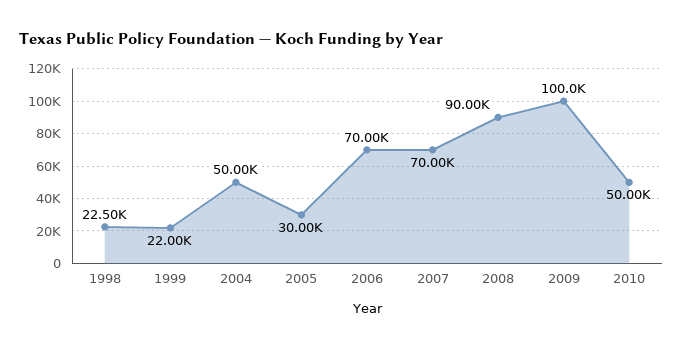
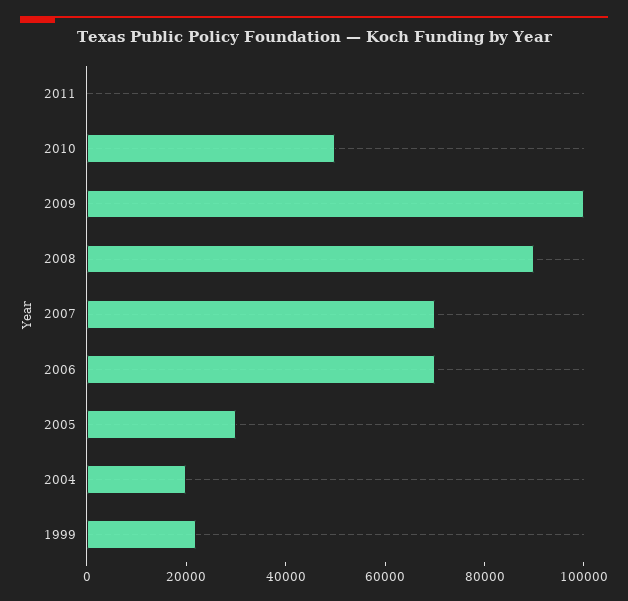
1998: 22500 -> none
2004: 50000 -> 20000
2011: none -> 0

